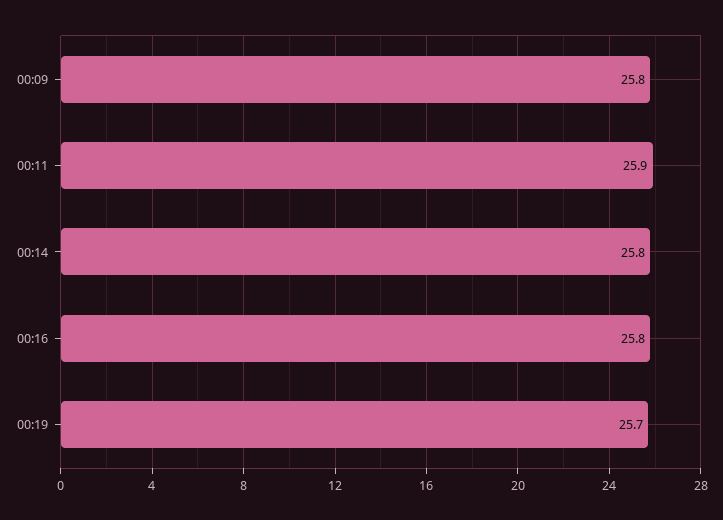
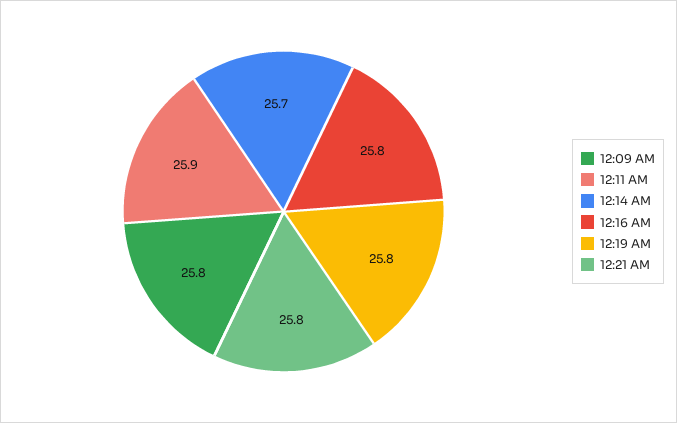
00:14: 25.8 -> 25.7
00:19: 25.7 -> 25.8
12:21 AM: none -> 25.8

